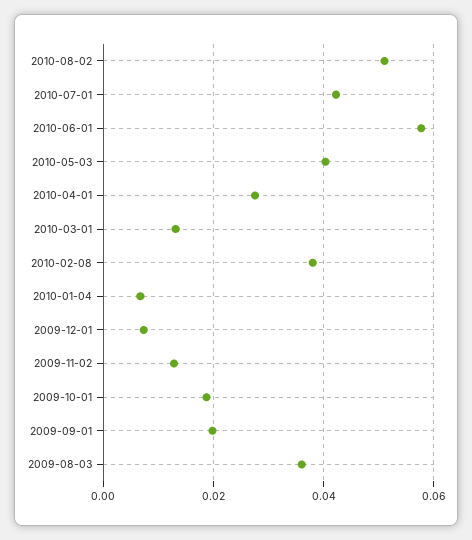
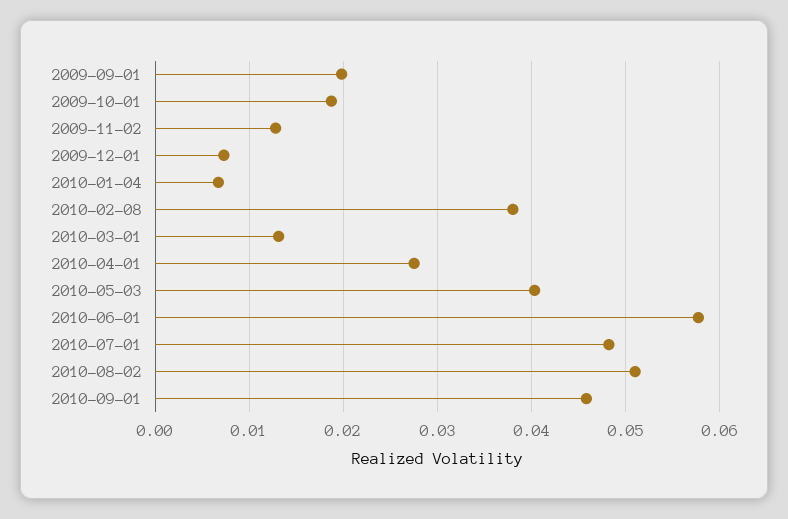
2010-07-01: 0.042 -> 0.048
2009-08-03: 0.036 -> none
2010-09-01: none -> 0.046

